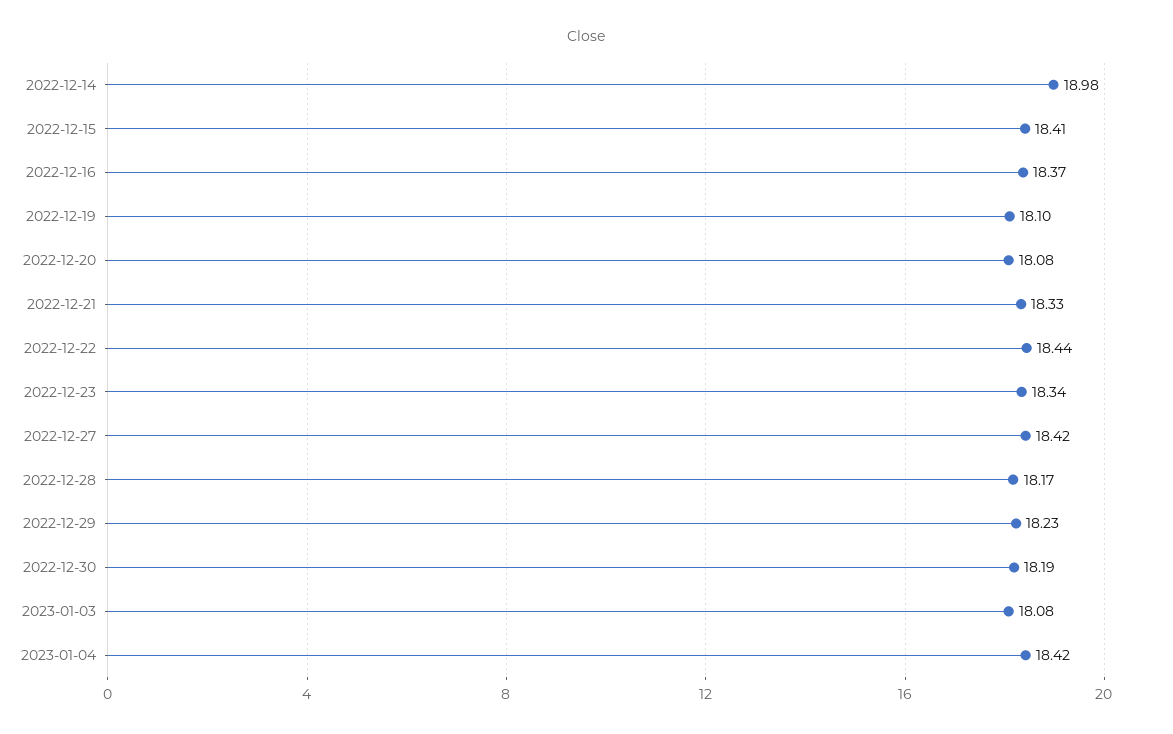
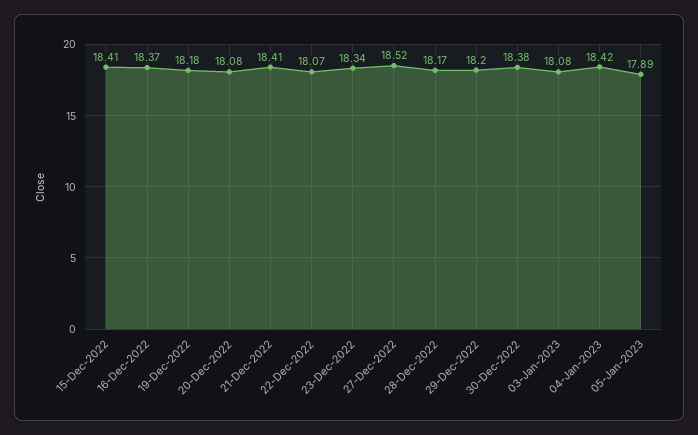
2022-12-14: 18.98 -> none
2022-12-19: 18.1 -> 18.18
2022-12-21: 18.33 -> 18.41
2022-12-22: 18.44 -> 18.07
2022-12-27: 18.42 -> 18.52
2022-12-29: 18.23 -> 18.2
2022-12-30: 18.19 -> 18.38
05-Jan-2023: none -> 17.89

